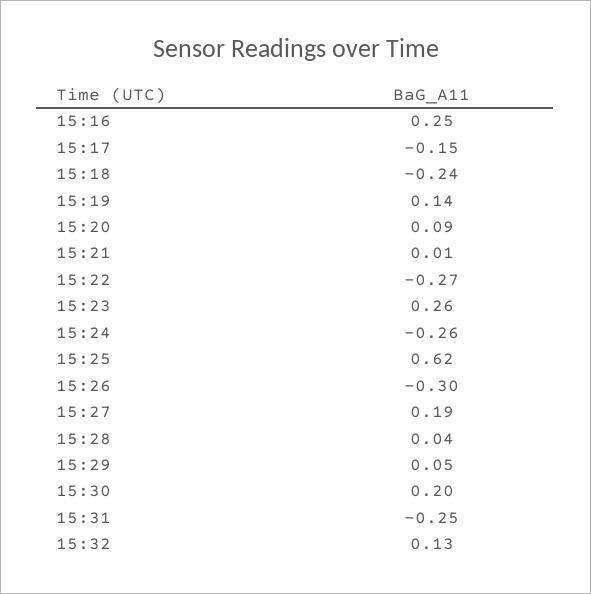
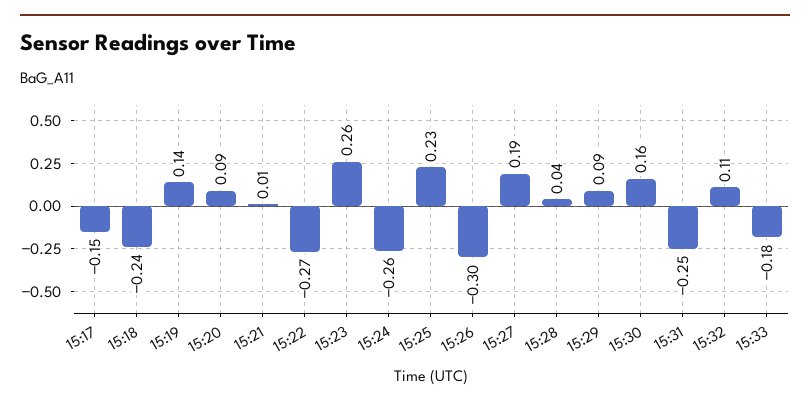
15:16: 0.25 -> none
15:25: 0.62 -> 0.23
15:29: 0.05 -> 0.09
15:30: 0.2 -> 0.16
15:32: 0.13 -> 0.11
15:33: none -> -0.18

